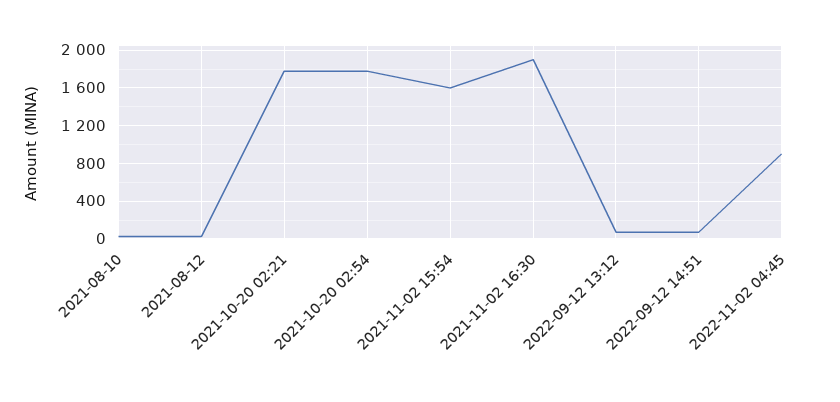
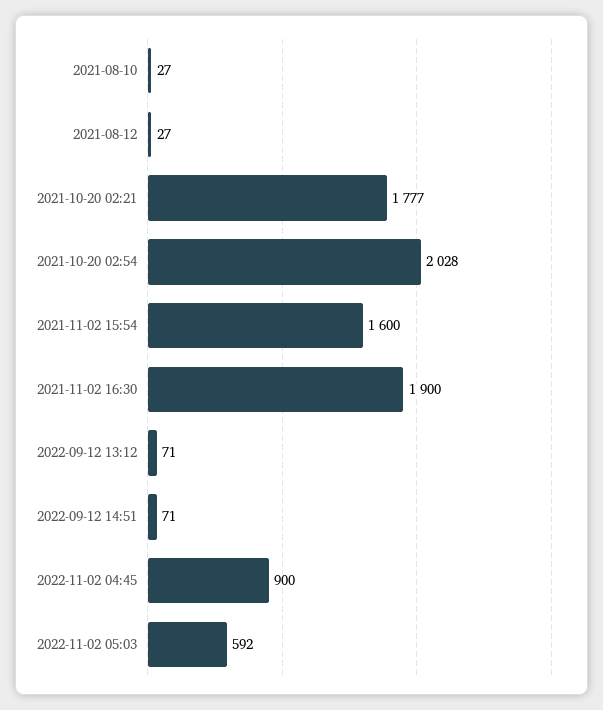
2021-10-20 02:54: 1800 -> 2028
2022-11-02 05:03: none -> 592

